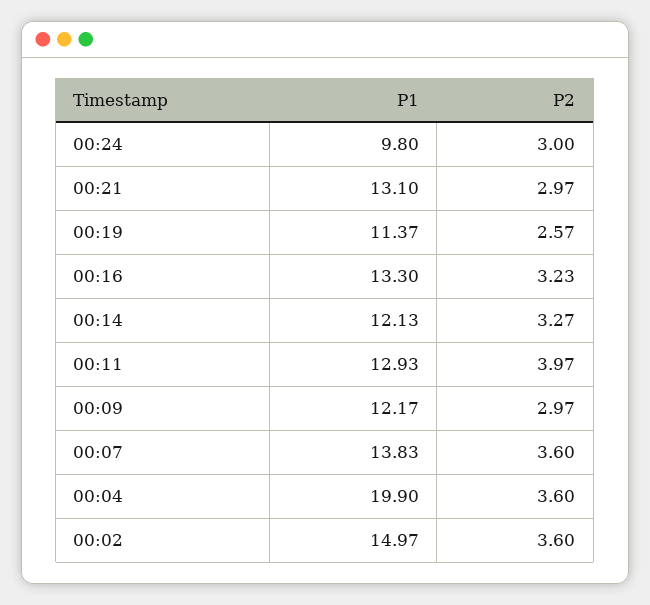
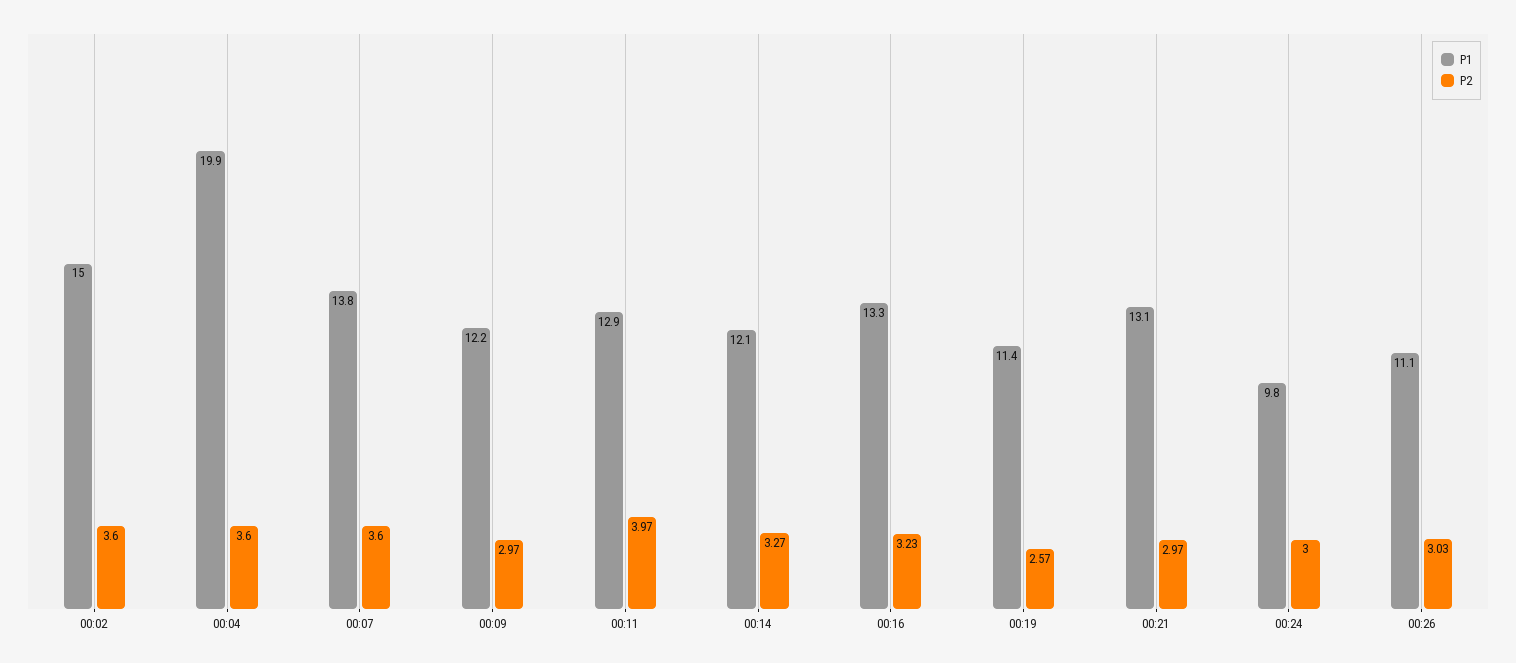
P1, 00:26: none -> 11.1
P2, 00:26: none -> 3.03

